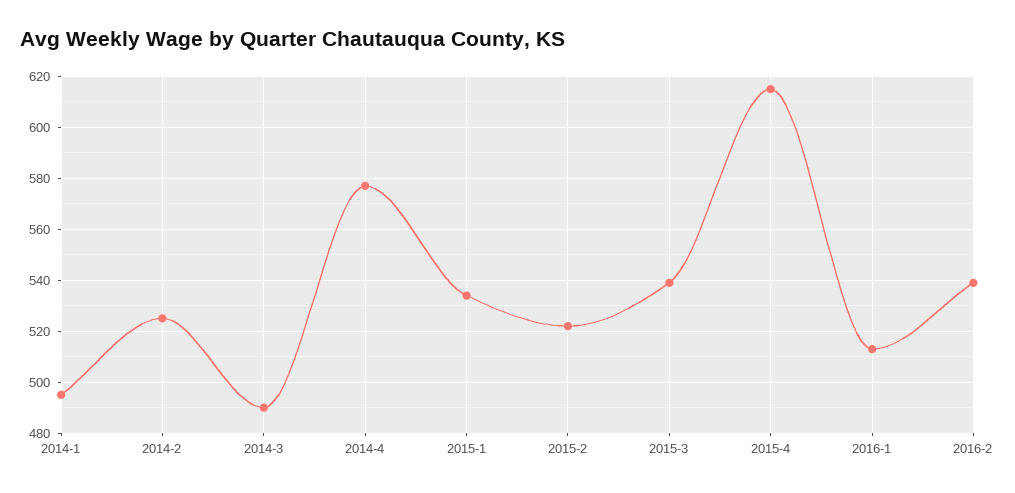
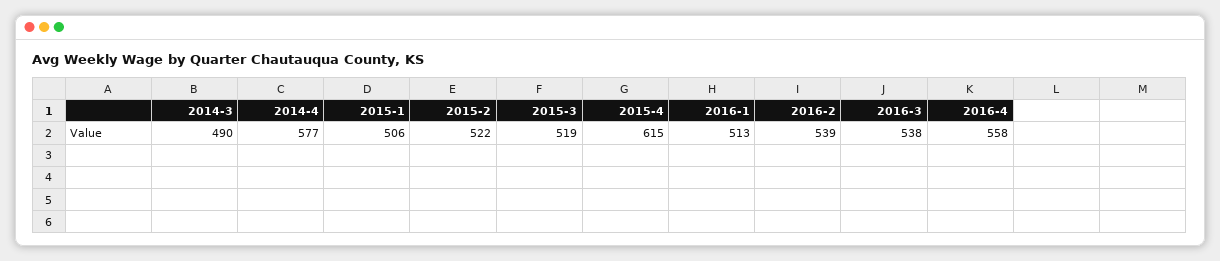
2014-1: 495 -> none
2014-2: 525 -> none
2015-1: 535 -> 506
2015-3: 540 -> 519
2016-3: none -> 538
2016-4: none -> 558

